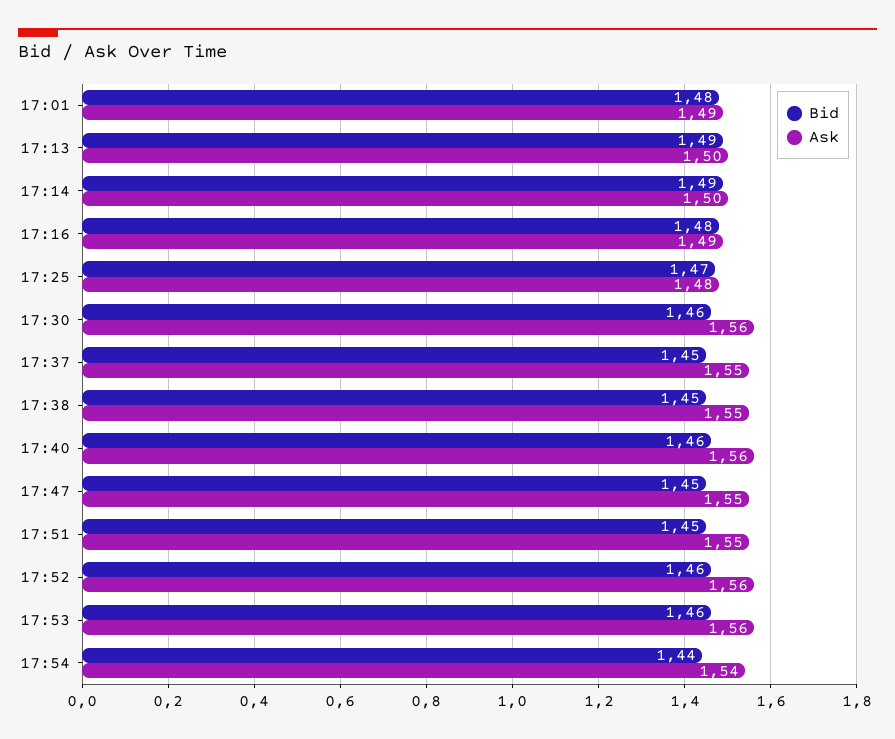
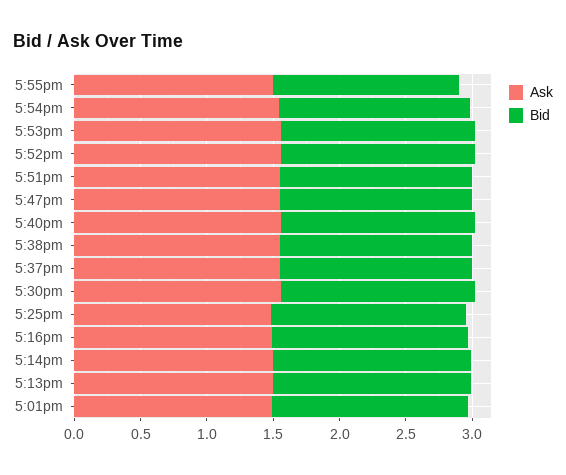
Ask, 5:55pm: none -> 1.5
Bid, 5:55pm: none -> 1.4

